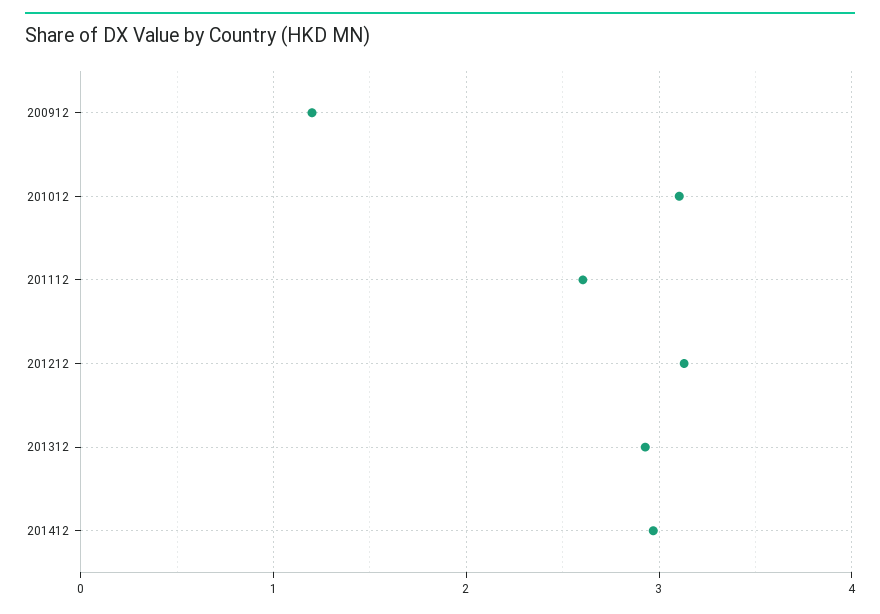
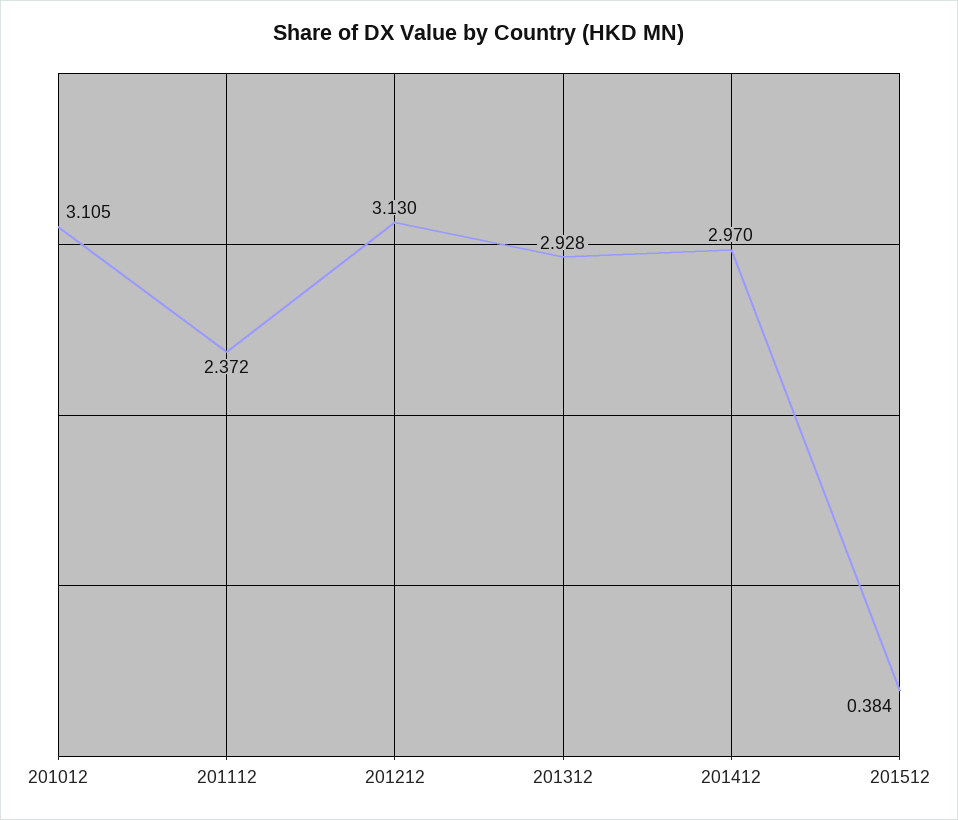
200912: 1.2 -> none
201112: 2.6 -> 2.372
201512: none -> 0.384

